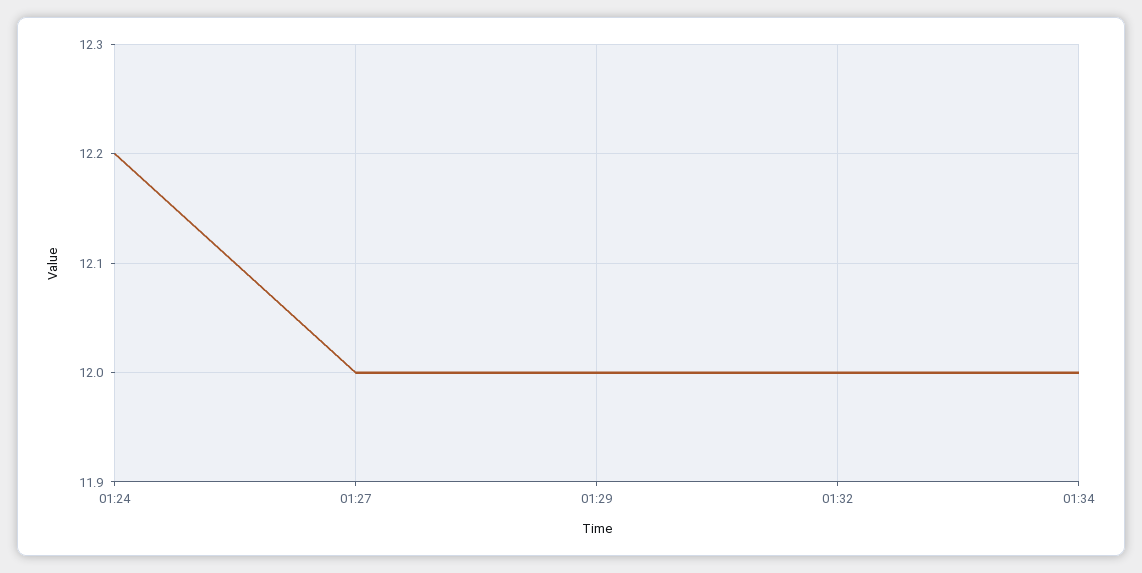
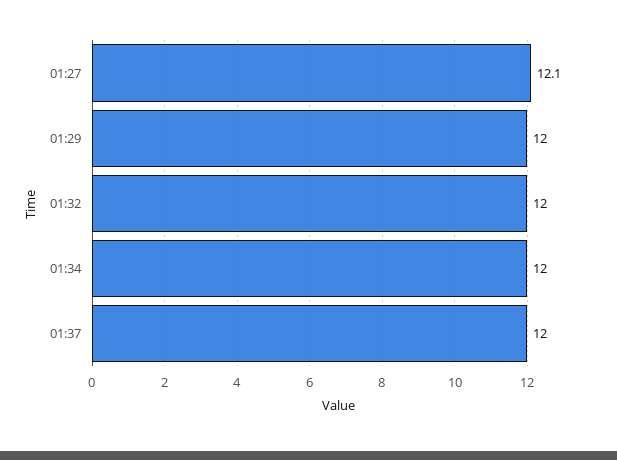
01:24: 12.2 -> none
01:27: 12 -> 12.1
01:37: none -> 12

